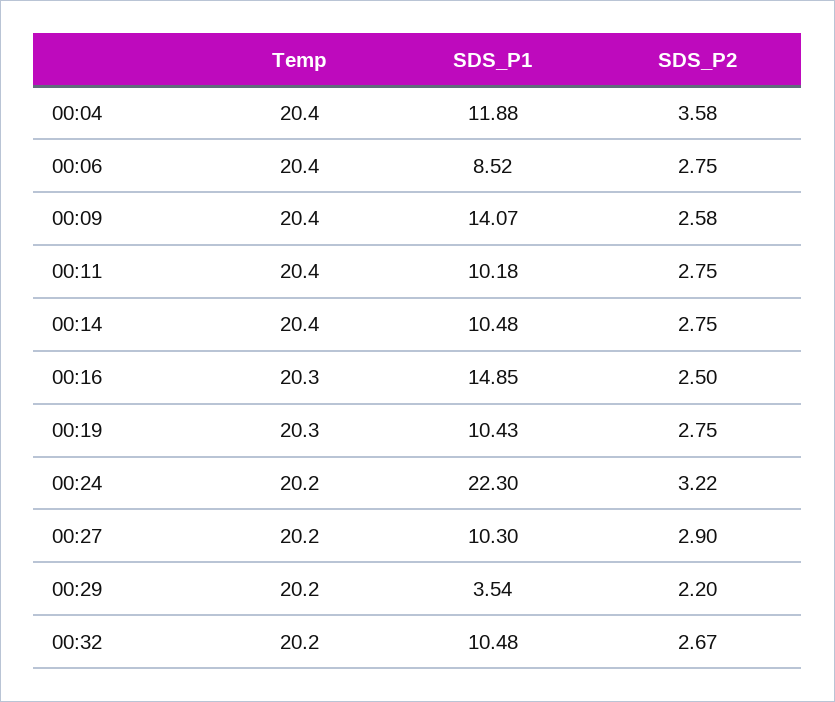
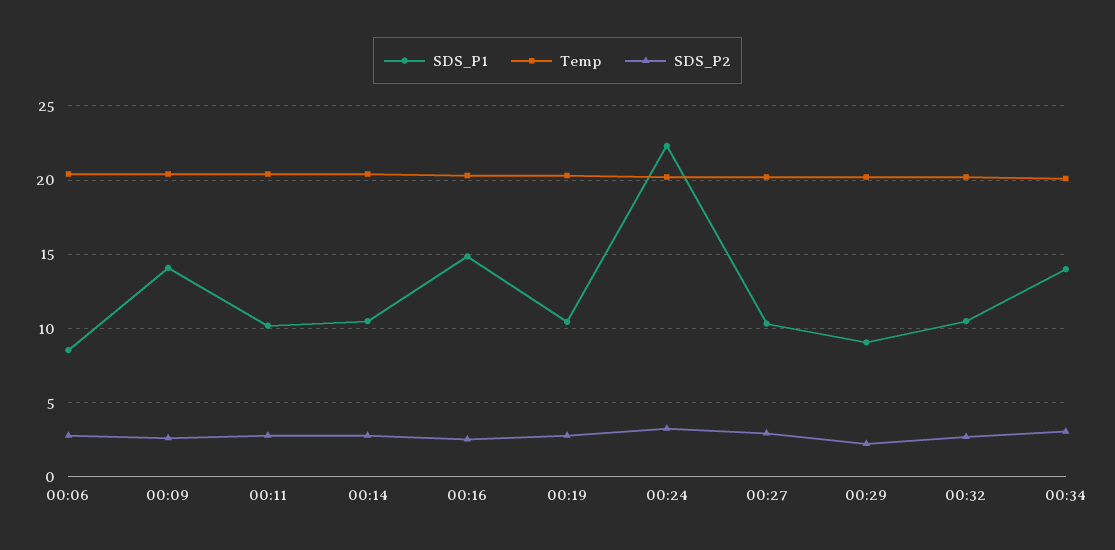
Temp, 00:04: 20.4 -> none
SDS_P1, 00:04: 11.88 -> none
SDS_P2, 00:04: 3.58 -> none
SDS_P1, 00:29: 3.54 -> 9
SDS_P1, 00:34: none -> 14
Temp, 00:34: none -> 20
SDS_P2, 00:34: none -> 3

